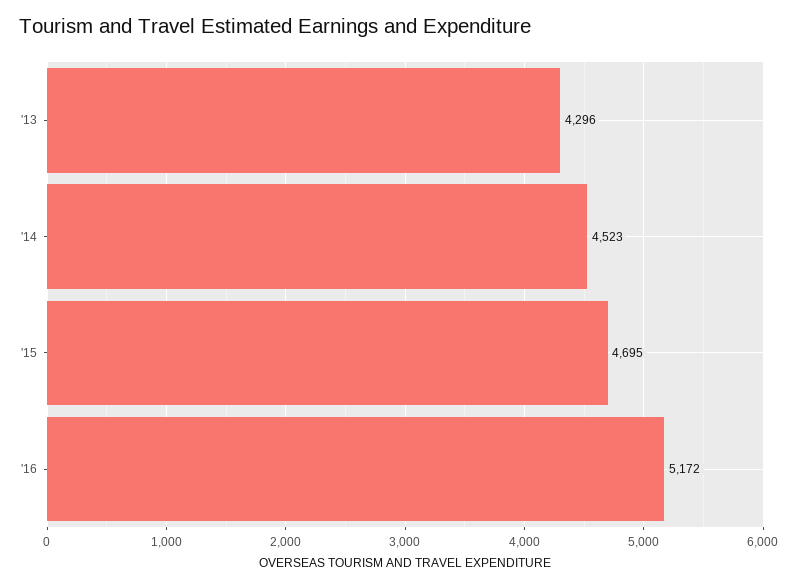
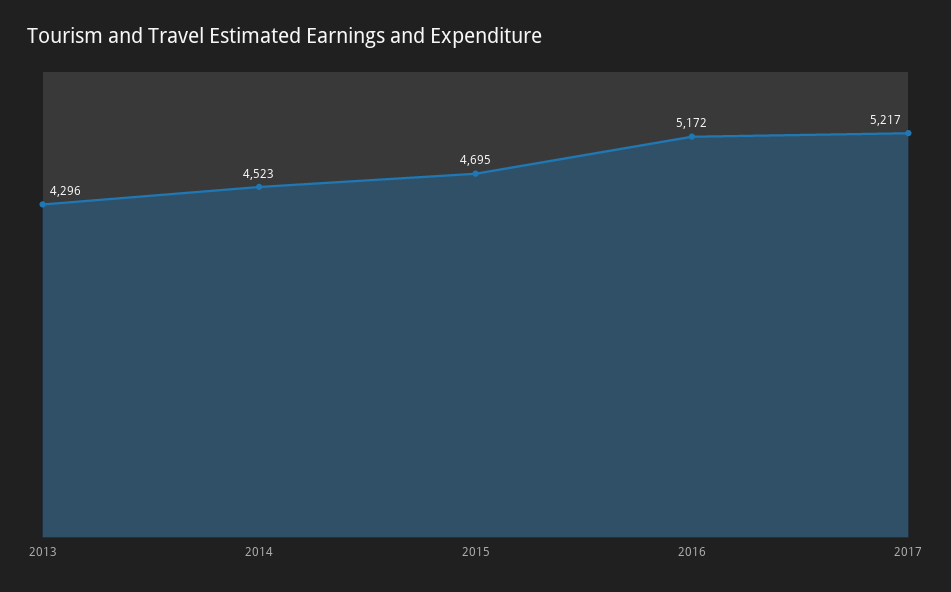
2017: none -> 5217

